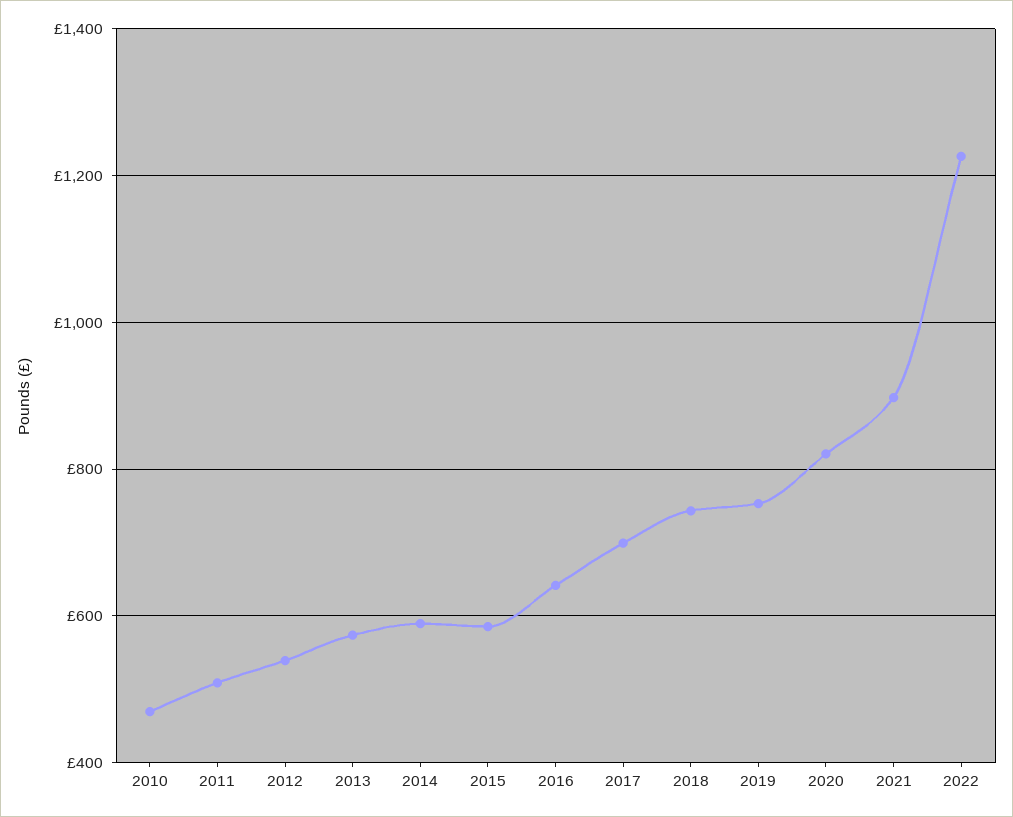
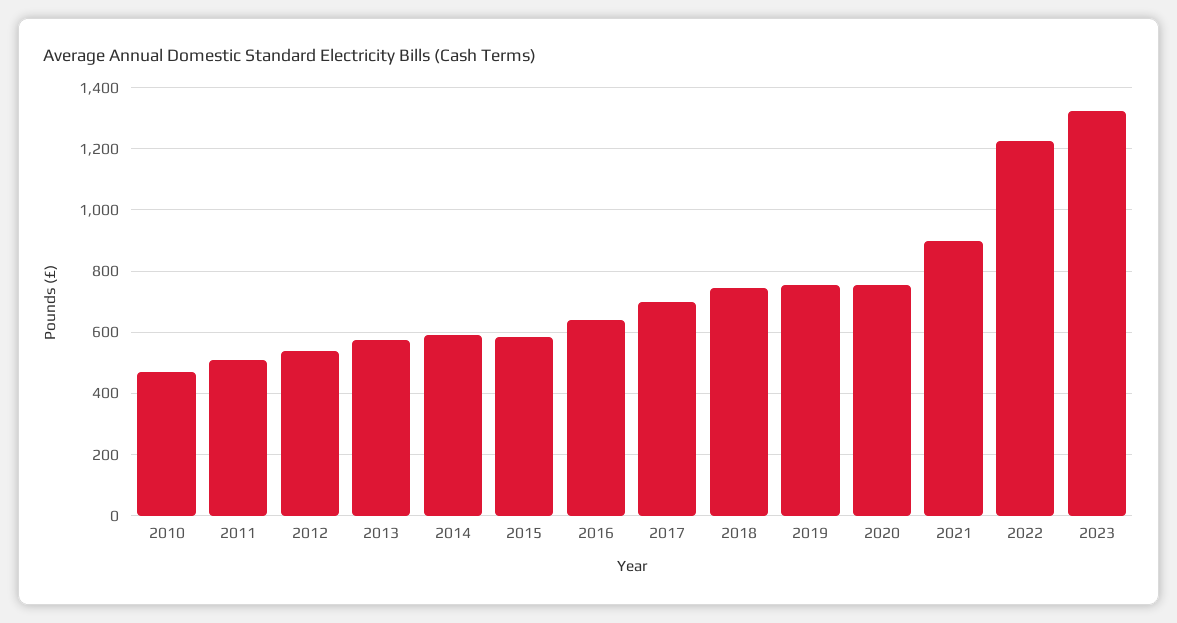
2020: 820 -> 760
2023: none -> 1320

